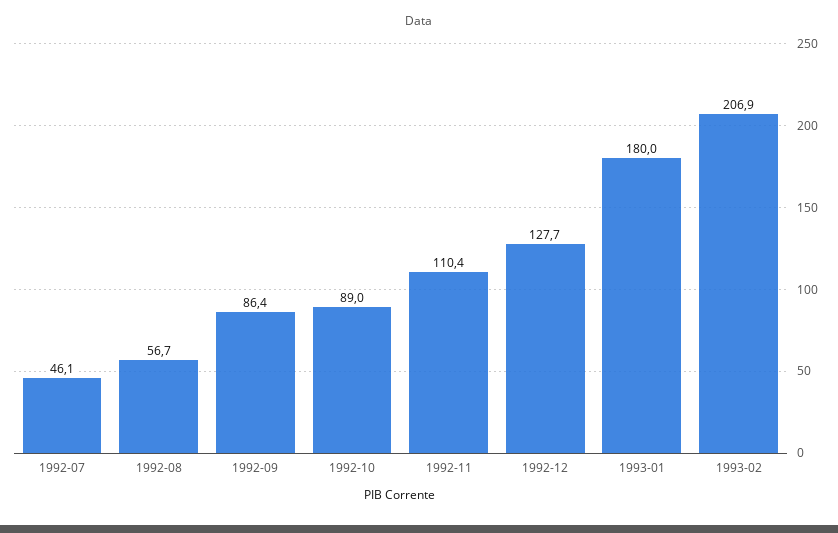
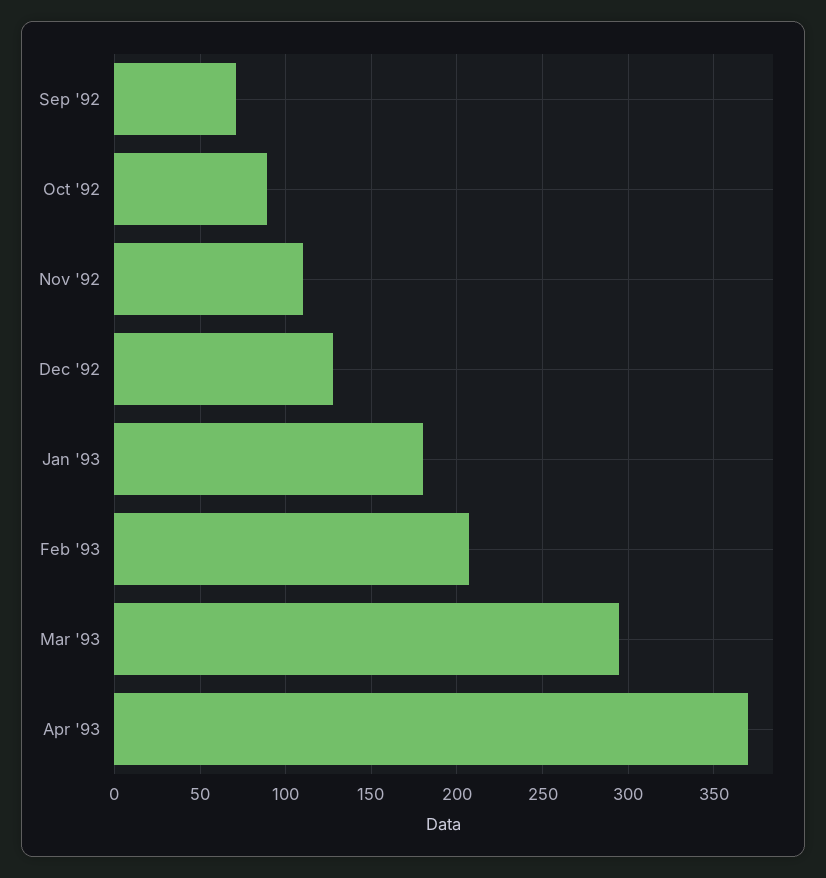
1992-07: 46.1 -> none
1992-08: 56.7 -> none
1992-09: 86.4 -> 70
Mar '93: none -> 295
Apr '93: none -> 370

